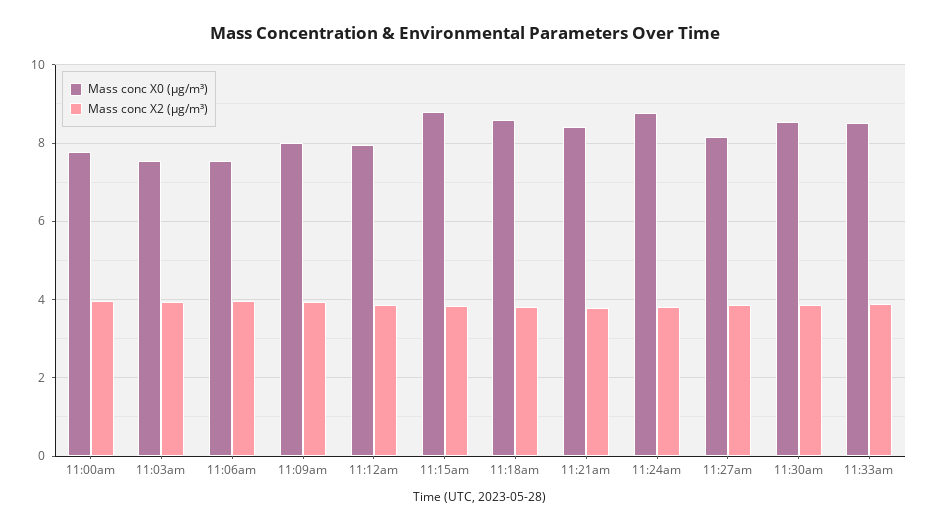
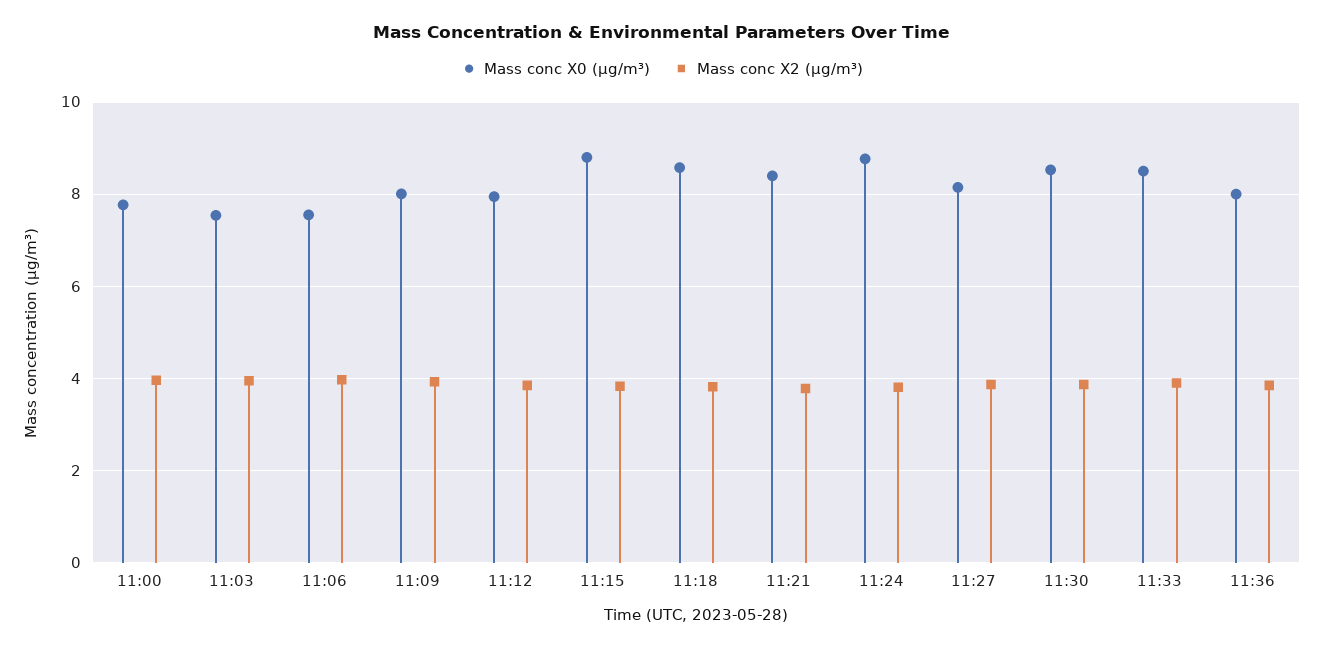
Mass conc X0 (μg/m³), 11:36: none -> 8
Mass conc X2 (μg/m³), 11:36: none -> 3.8

